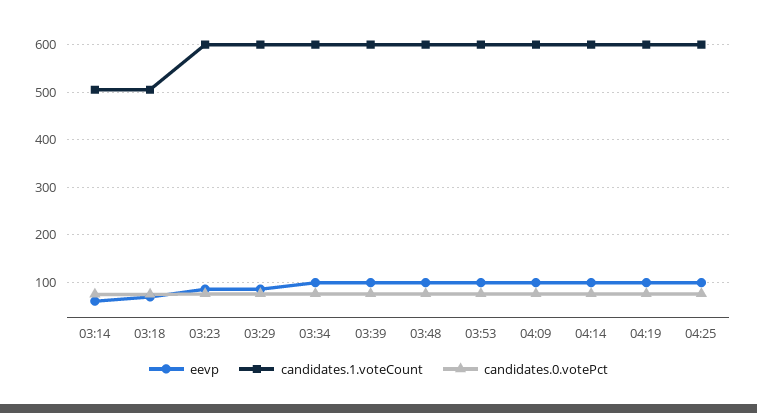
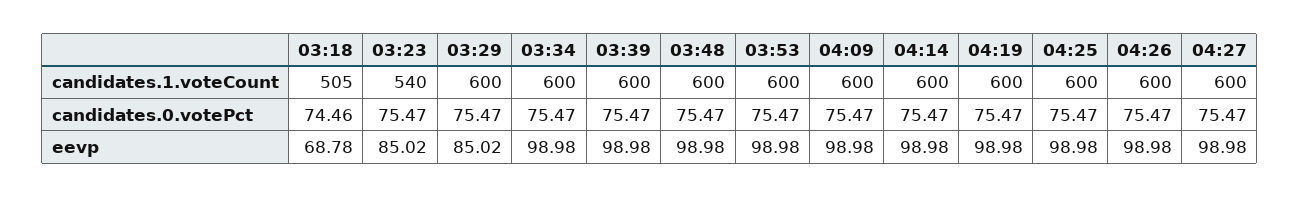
eevp, 03:14: 60 -> none
candidates.1.voteCount, 03:14: 500 -> none
candidates.0.votePct, 03:14: 80 -> none
candidates.1.voteCount, 03:23: 600 -> 540
candidates.1.voteCount, 04:26: none -> 600
candidates.1.voteCount, 04:27: none -> 600
candidates.0.votePct, 04:26: none -> 75.47
candidates.0.votePct, 04:27: none -> 75.47
eevp, 04:26: none -> 98.98
eevp, 04:27: none -> 98.98

